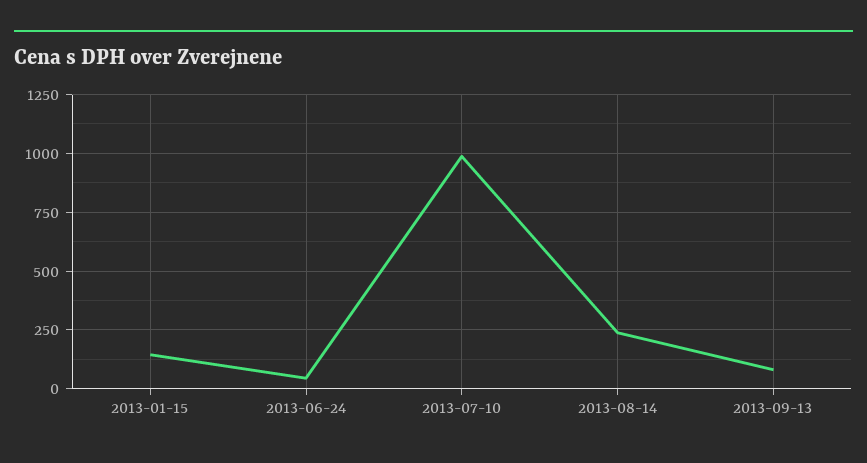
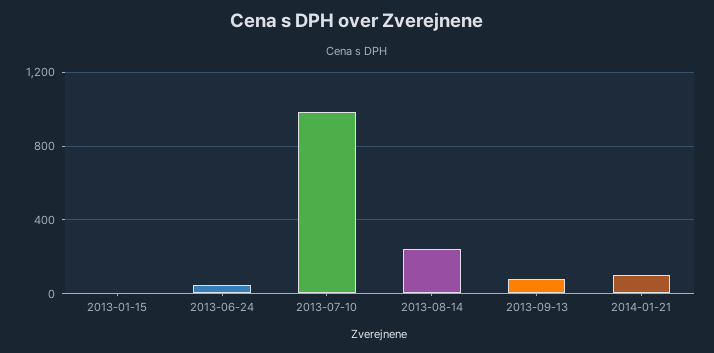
2013-01-15: 150 -> 0
2014-01-21: none -> 100

